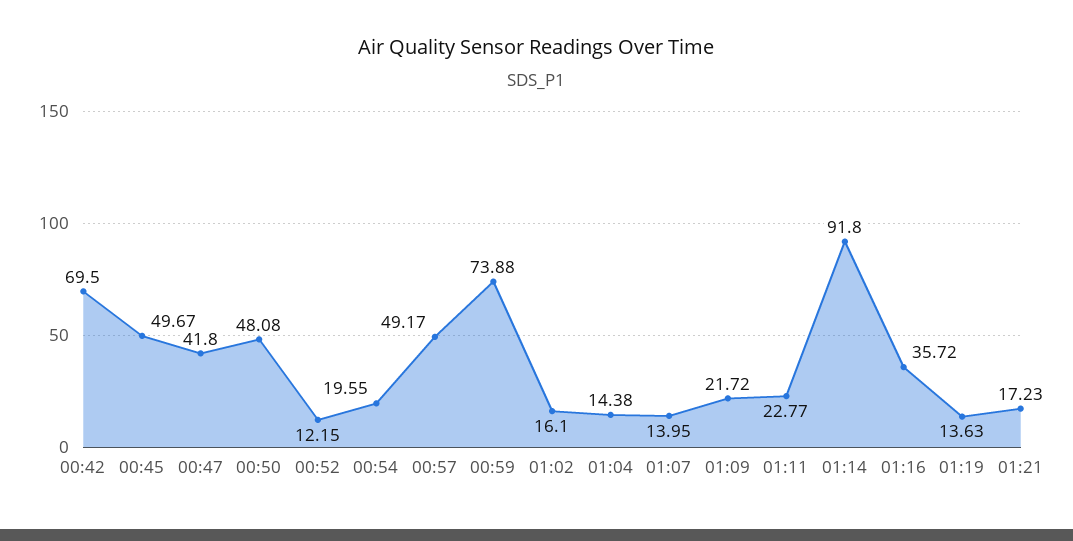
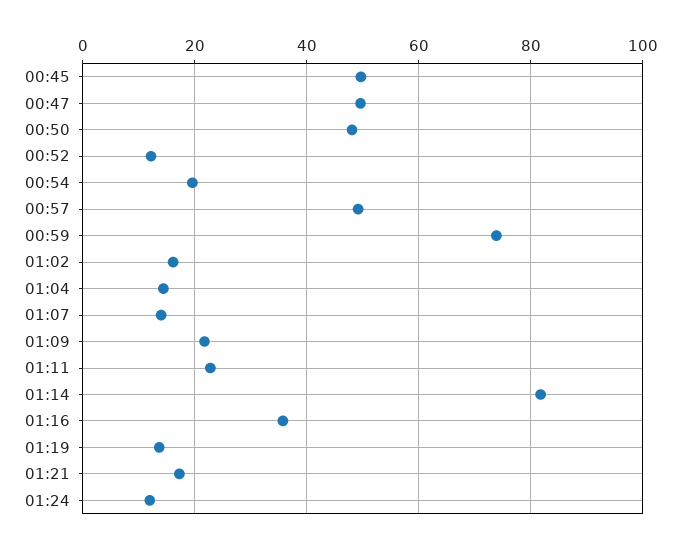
00:42: 69.5 -> none
00:47: 41.8 -> 50
01:14: 91.8 -> 82
01:24: none -> 12

